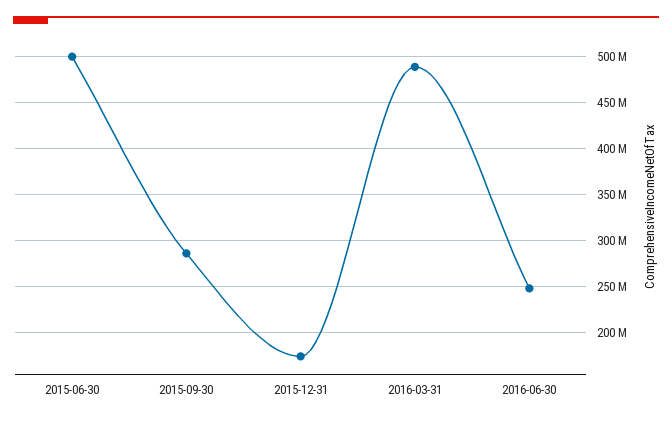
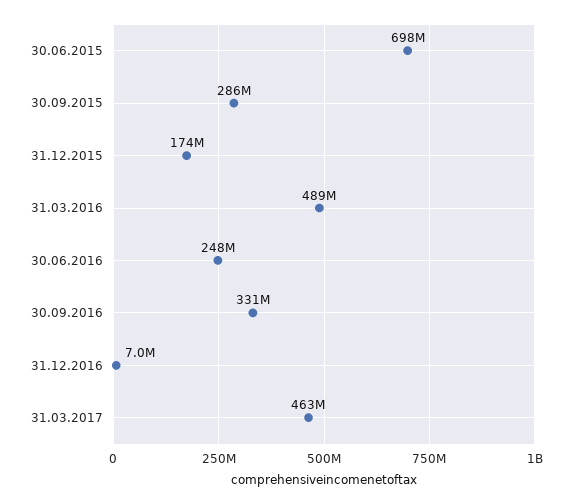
2015-06-30: 500000000 -> 698000000
30.09.2016: none -> 331000000
31.12.2016: none -> 7000000
31.03.2017: none -> 463000000

